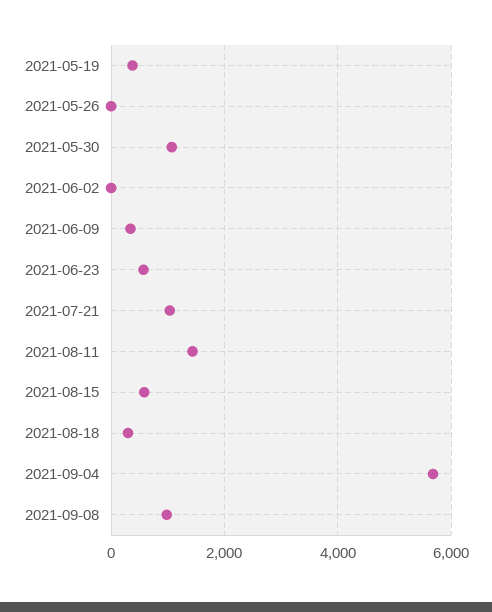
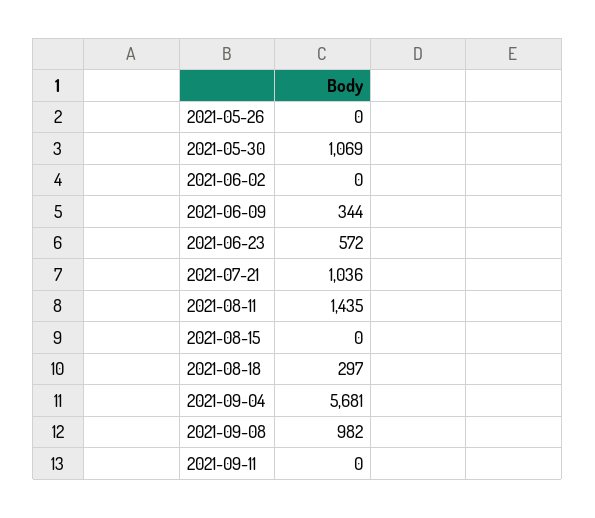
2021-05-19: 400 -> none
2021-08-15: 600 -> 0
2021-09-11: none -> 0

